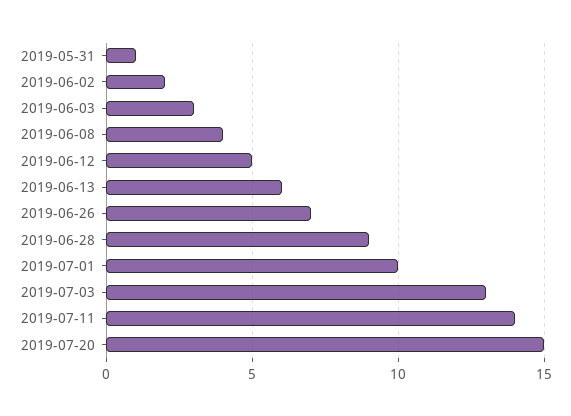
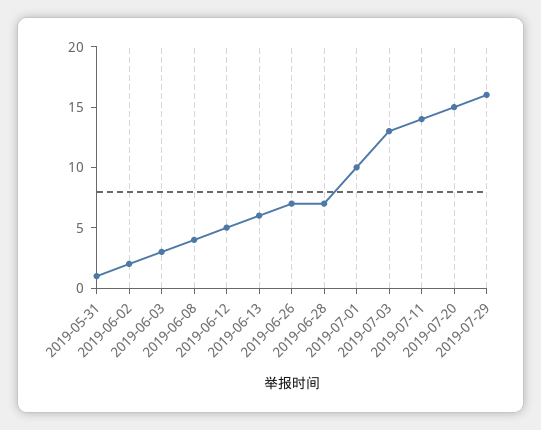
2019-06-28: 9 -> 7
2019-07-29: none -> 16

